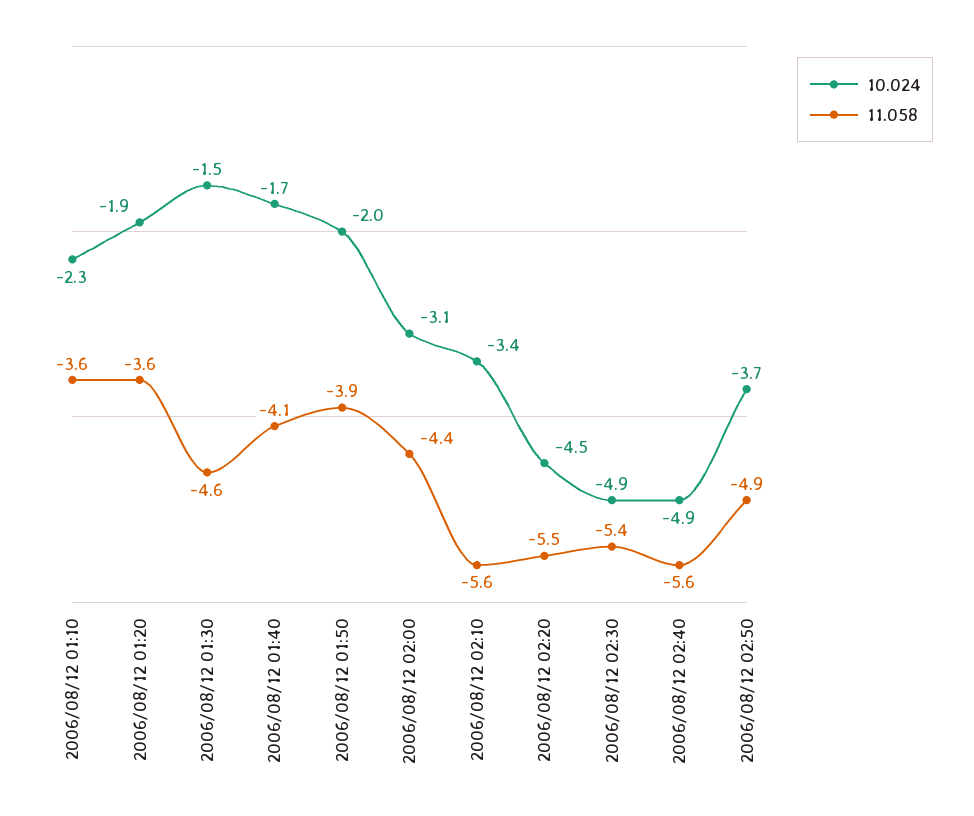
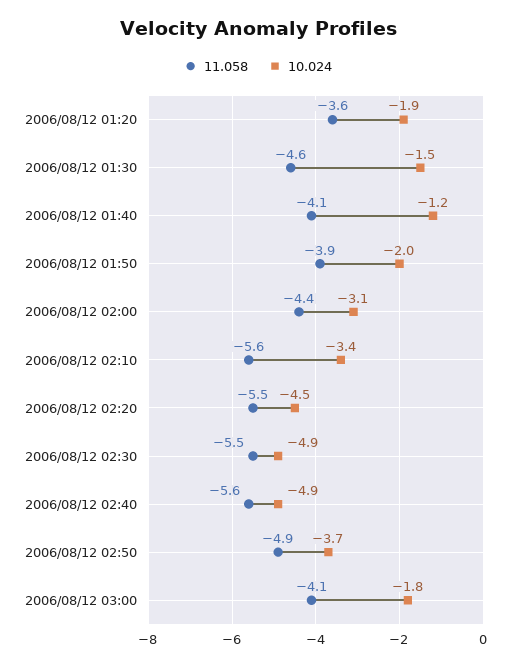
10.024, 2006/08/12 01:10: -2.3 -> none
11.058, 2006/08/12 01:10: -3.6 -> none
10.024, 2006/08/12 01:40: -1.7 -> -1.2
11.058, 2006/08/12 02:30: -5.4 -> -5.5
11.058, 2006/08/12 03:00: none -> -4.1
10.024, 2006/08/12 03:00: none -> -1.8

